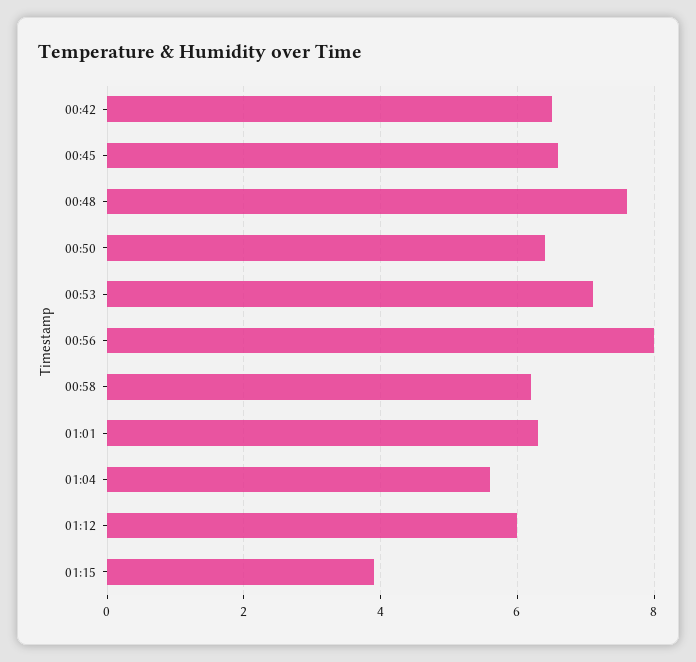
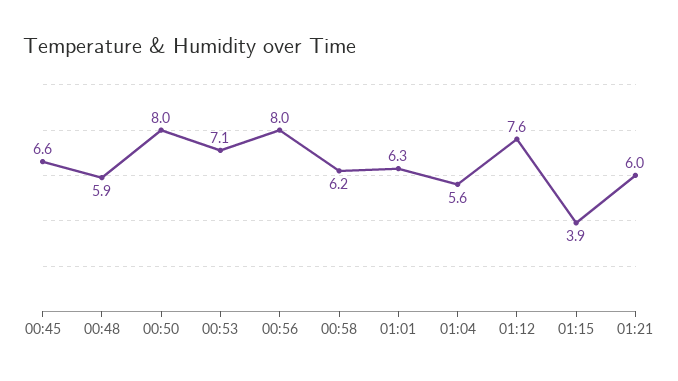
00:42: 6.5 -> none
00:48: 7.5 -> 5.9
00:50: 6.5 -> 8
01:12: 6 -> 7.6
01:21: none -> 6

